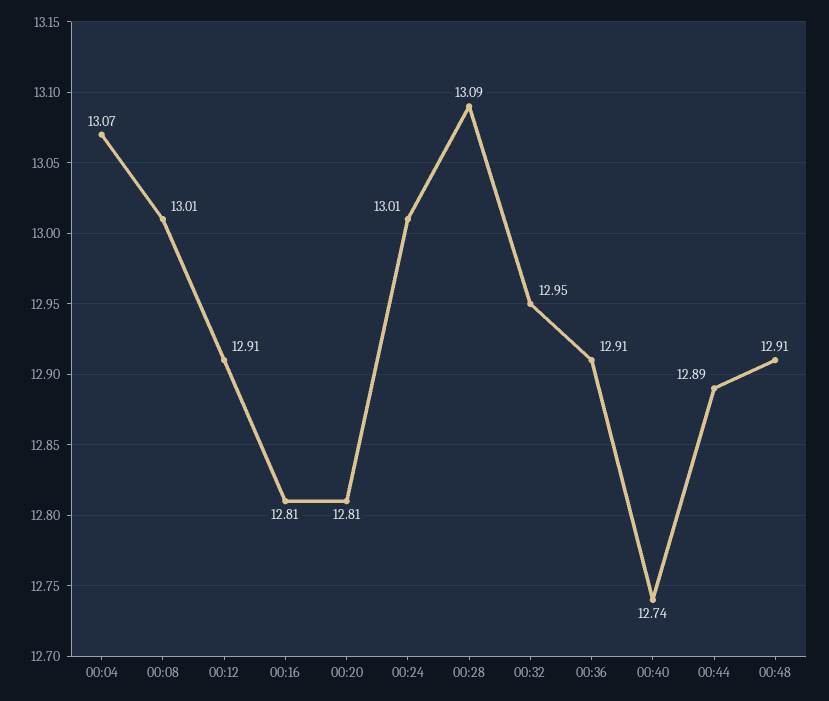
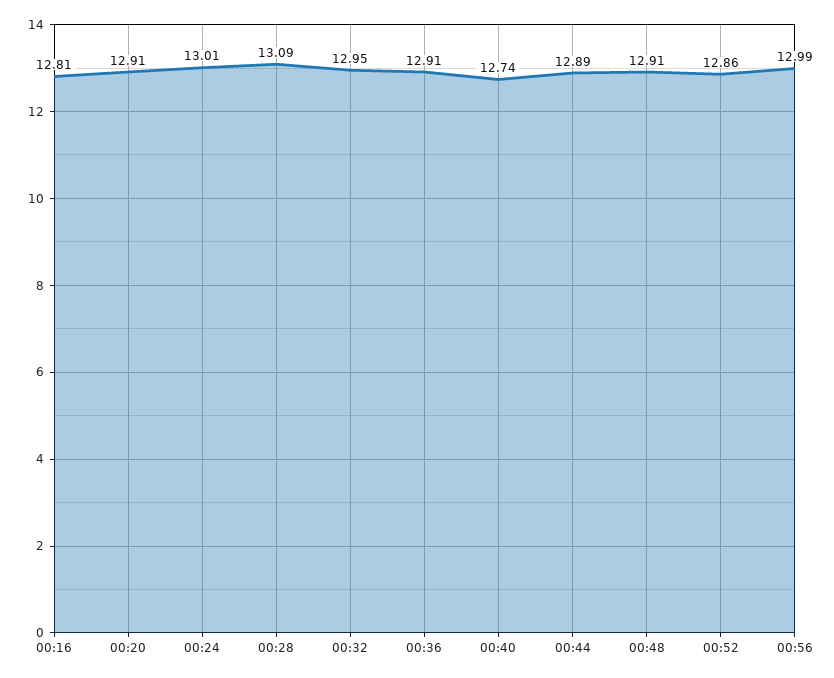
00:04: 13.07 -> none
00:08: 13.01 -> none
00:12: 12.91 -> none
00:20: 12.81 -> 12.91
00:52: none -> 12.86
00:56: none -> 12.99

